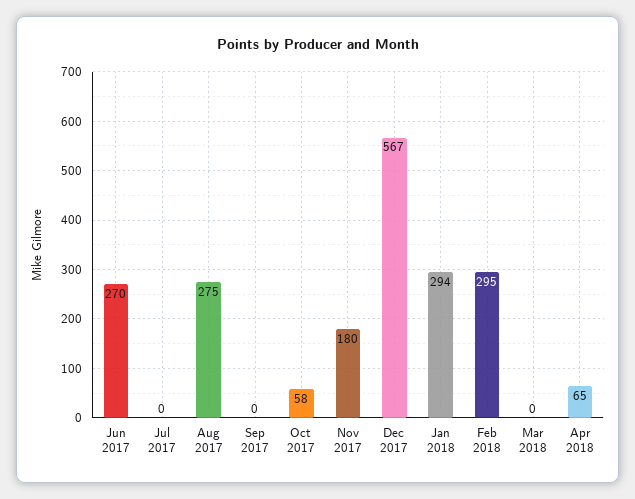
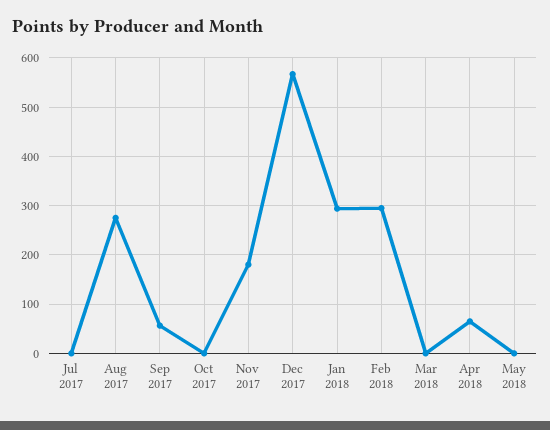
Jun 2017: 270 -> none
Sep 2017: 0 -> 60
Oct 2017: 58 -> 0
May 2018: none -> 0

